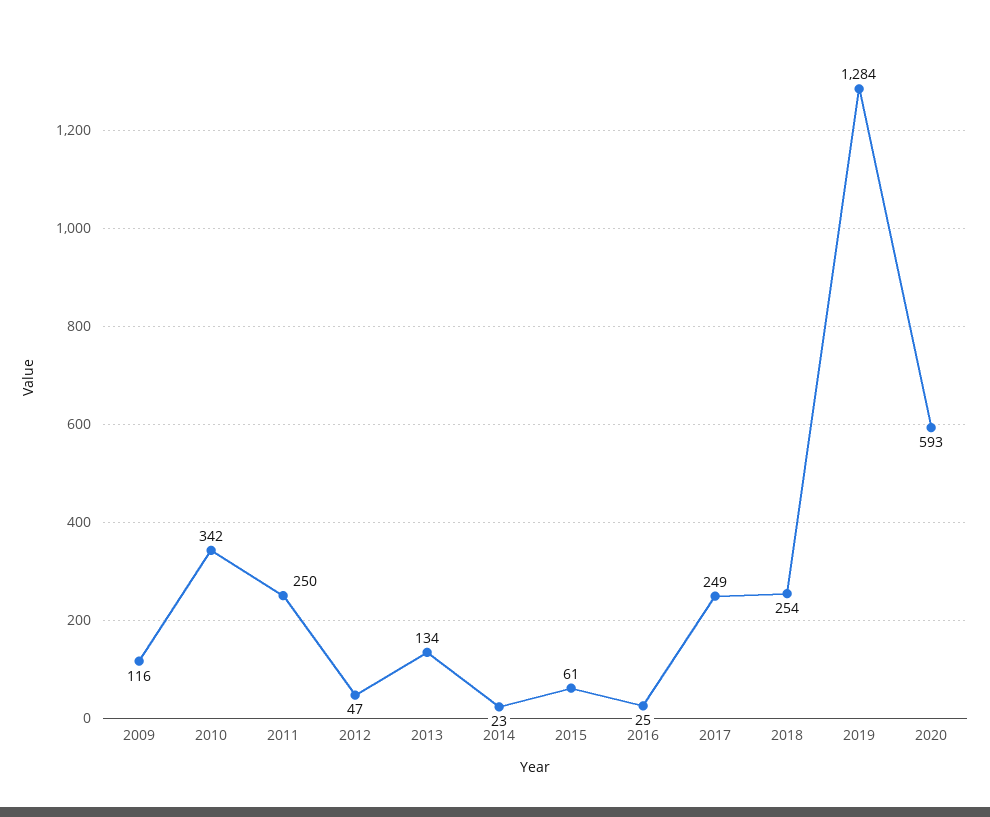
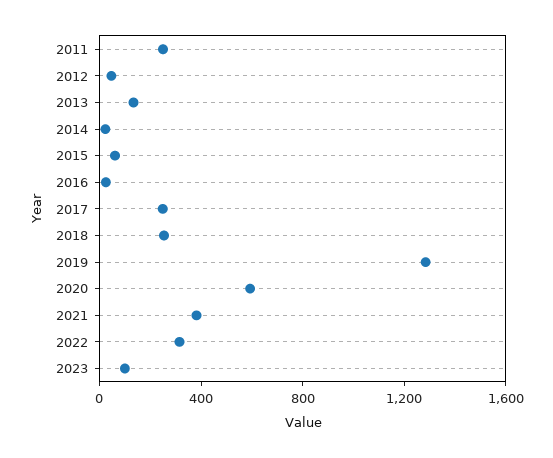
2009: 116 -> none
2010: 342 -> none
2021: none -> 400
2022: none -> 300
2023: none -> 100

